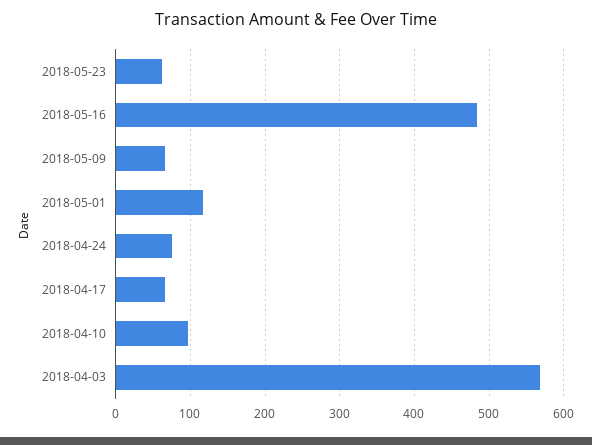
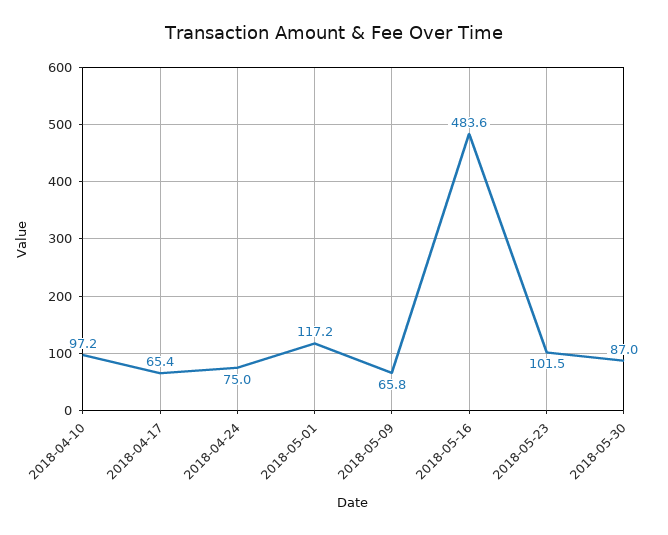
2018-05-23: 60 -> 101.5
2018-04-03: 570 -> none
2018-05-30: none -> 87

